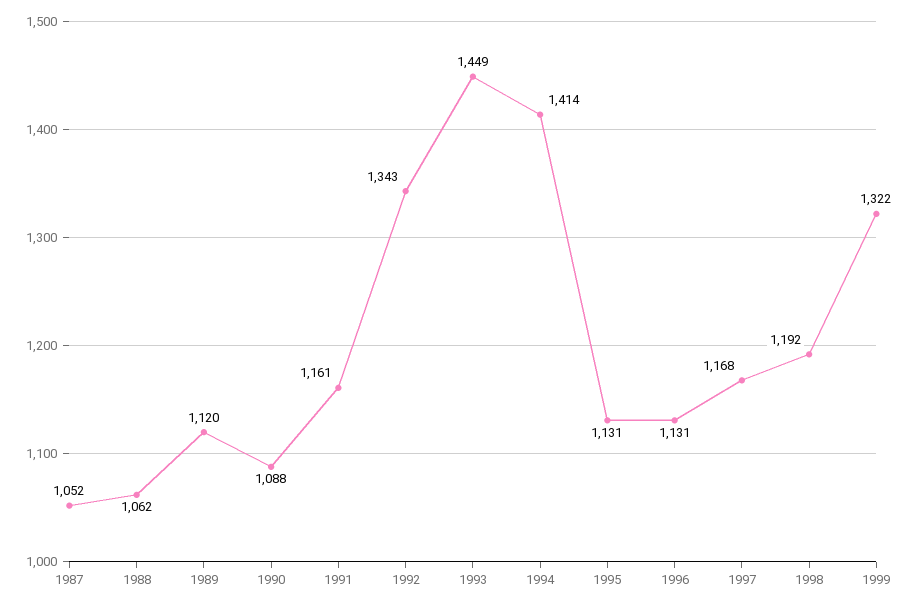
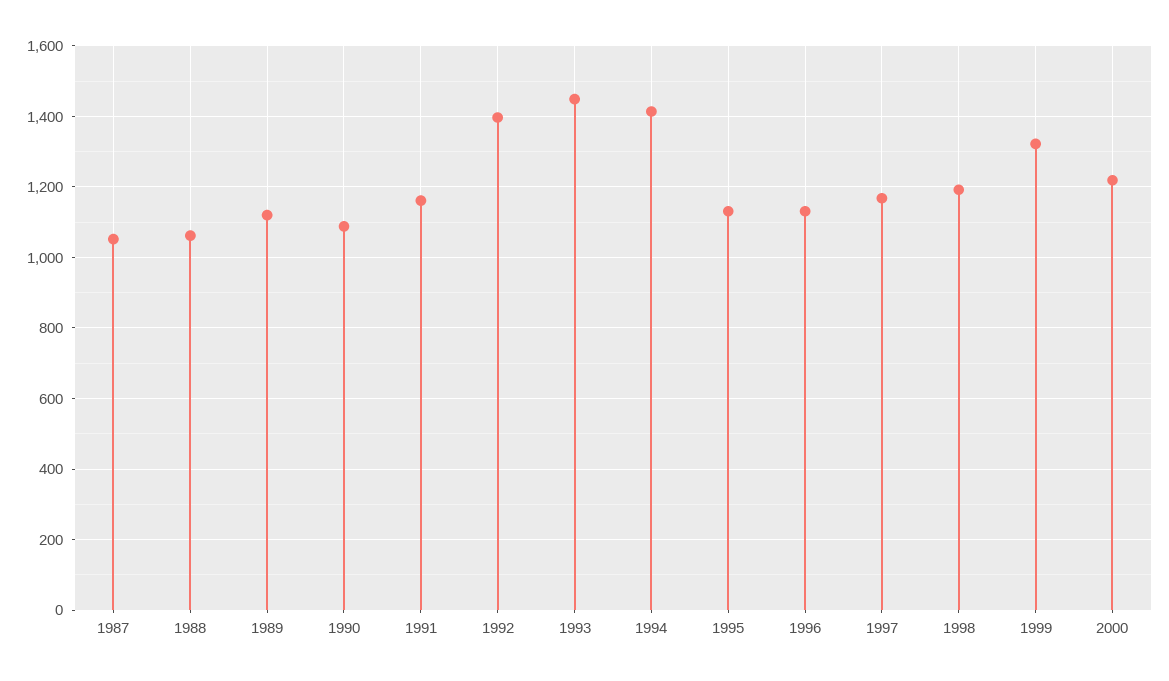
1992: 1343 -> 1400
2000: none -> 1220

